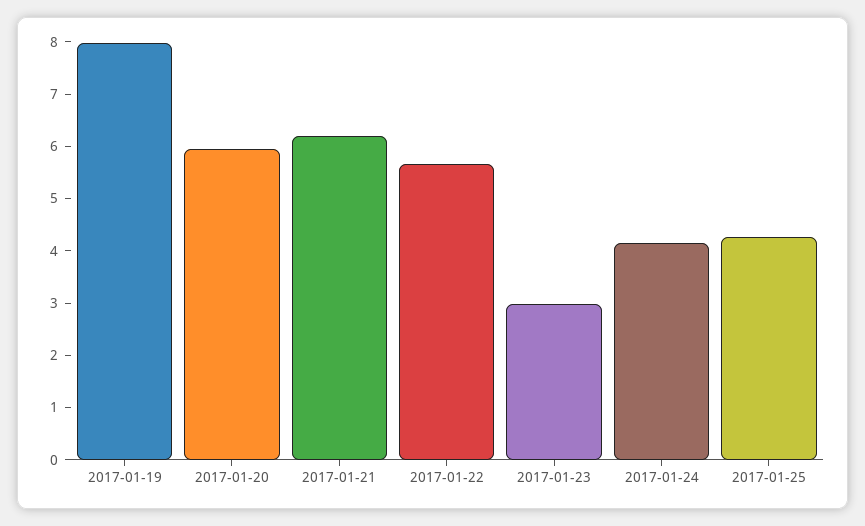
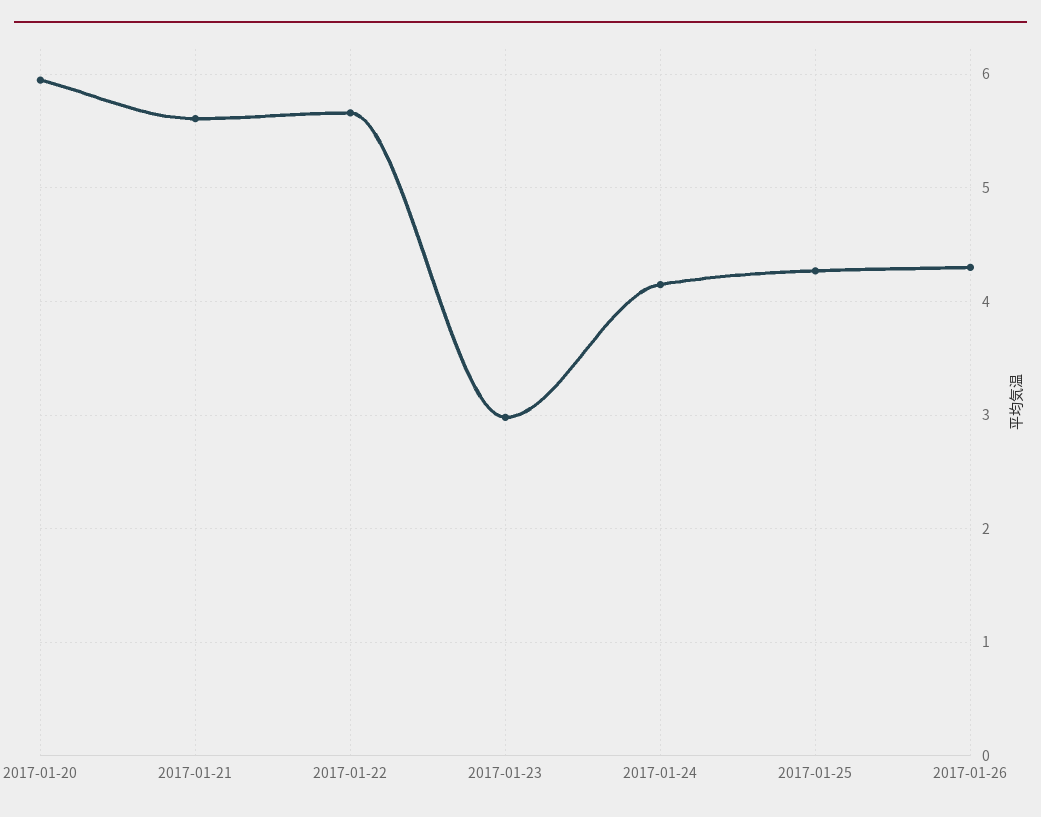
2017-01-19: 8 -> none
2017-01-21: 6.2 -> 5.6
2017-01-26: none -> 4.3

